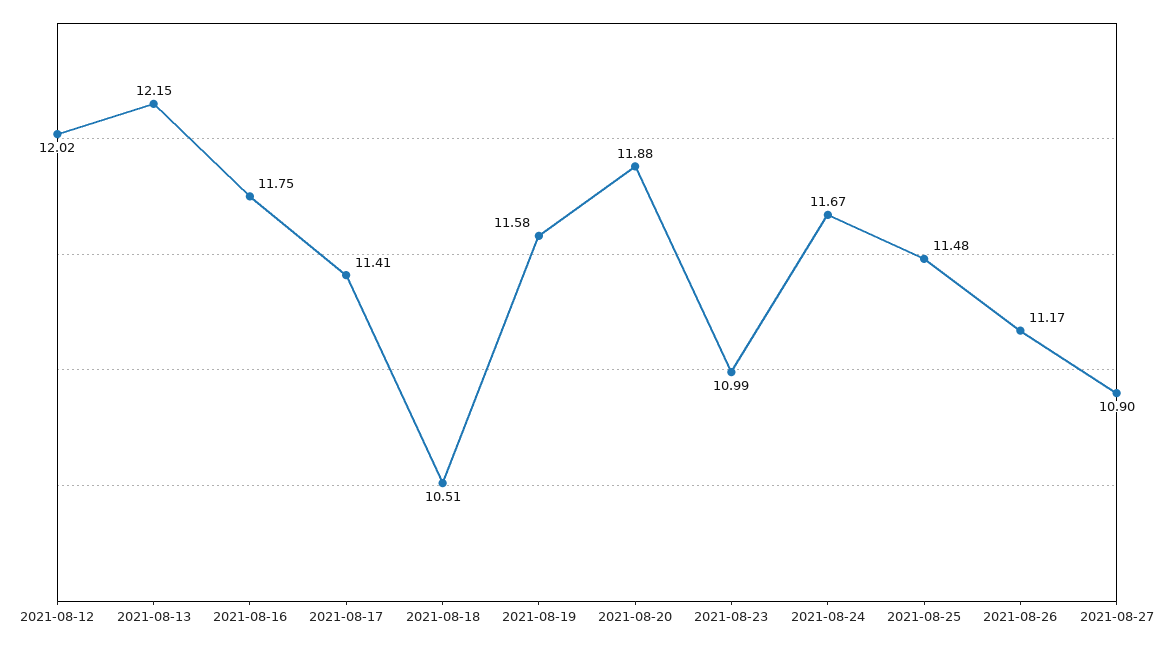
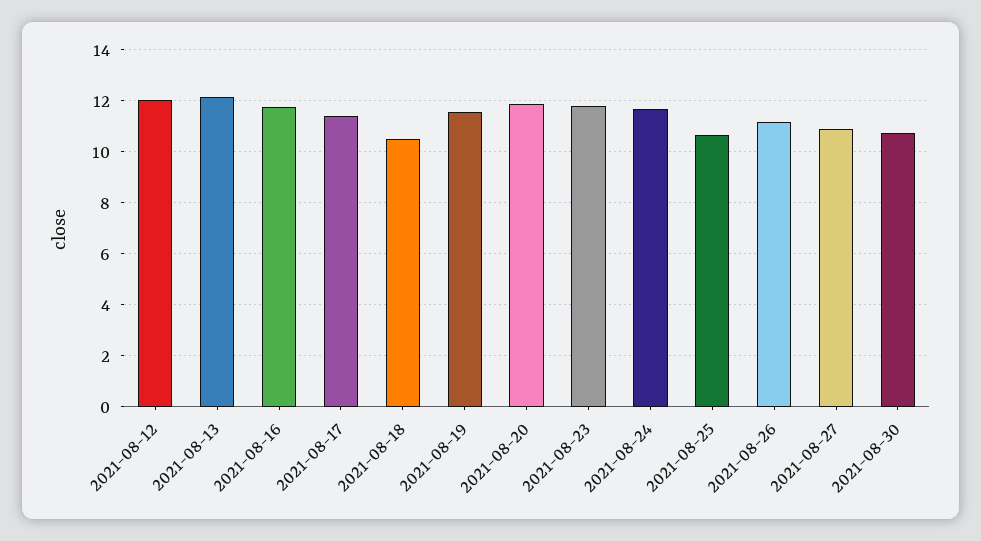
2021-08-23: 10.99 -> 11.75
2021-08-25: 11.48 -> 10.75
2021-08-30: none -> 10.75

